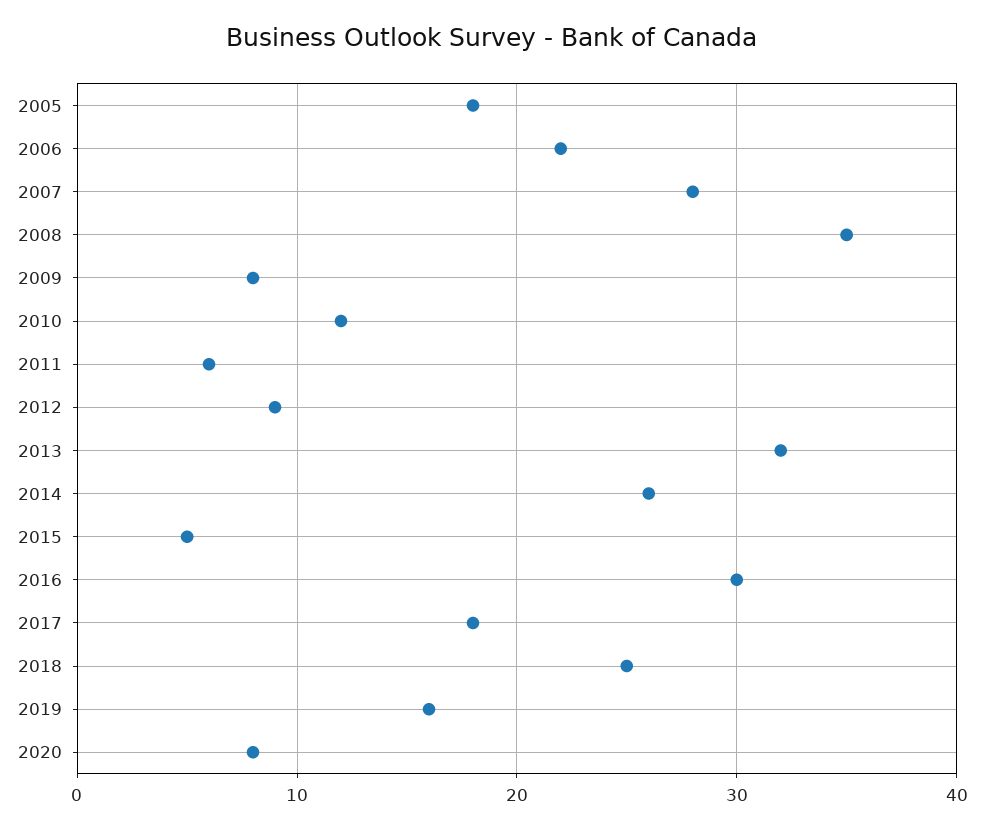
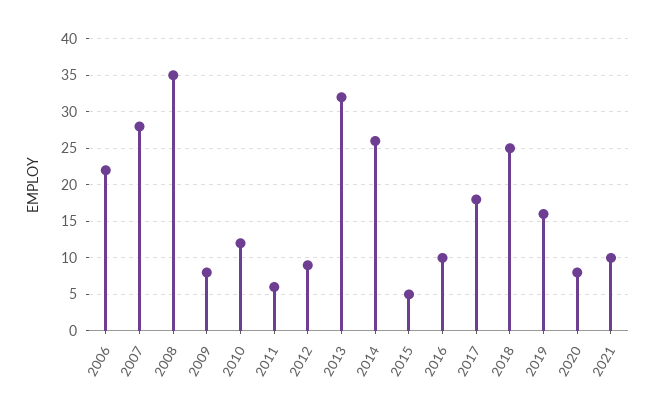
2005: 18 -> none
2016: 30 -> 10
2021: none -> 10

